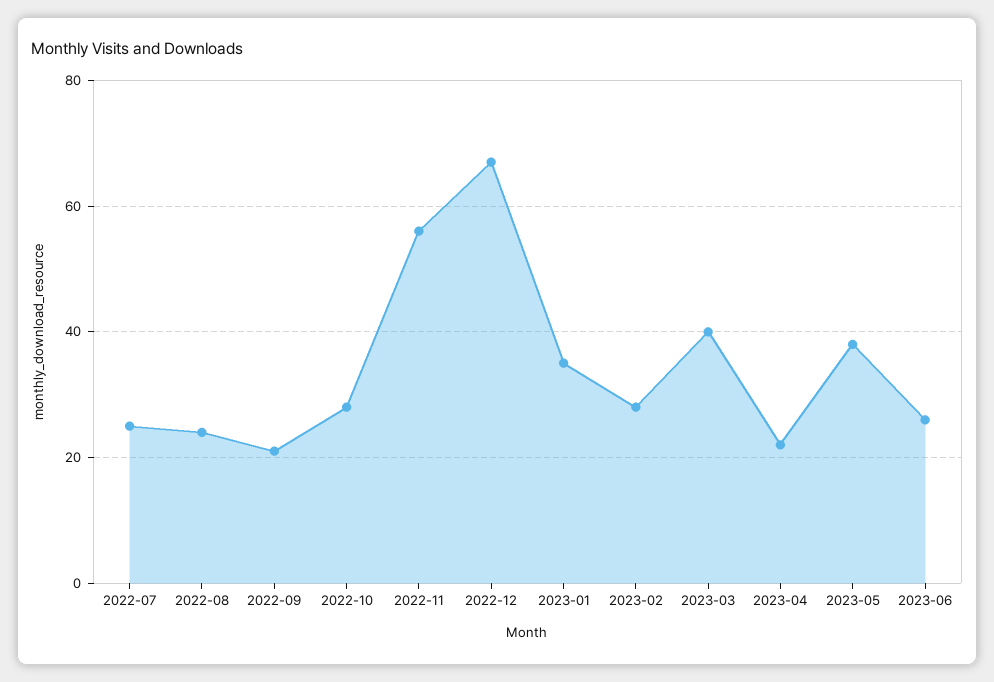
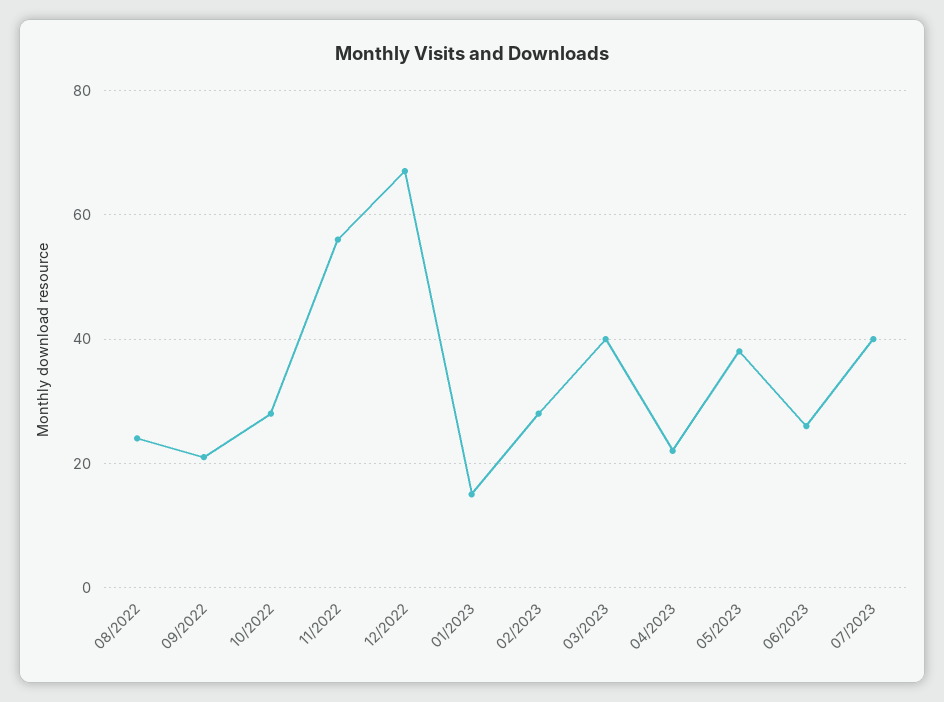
2022-07: 25 -> none
2023-01: 35 -> 15
07/2023: none -> 40

